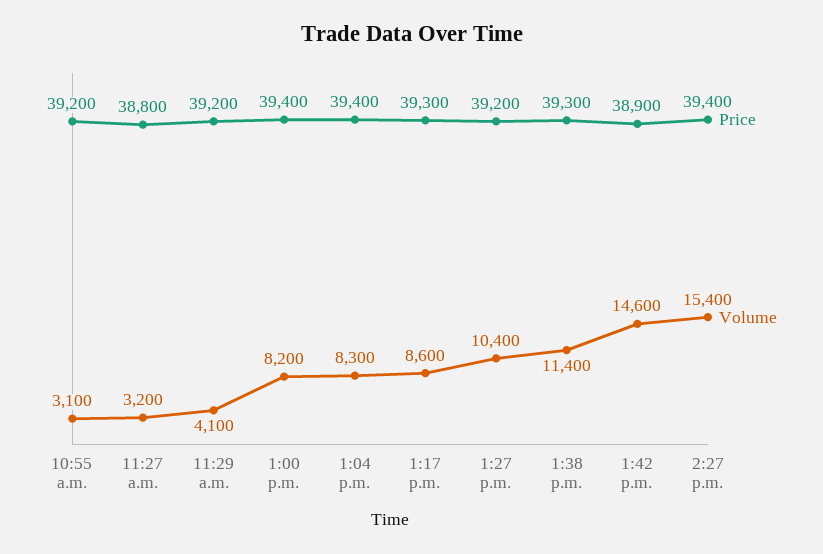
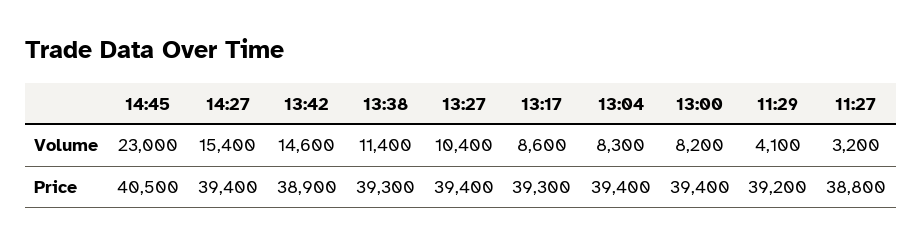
Price, 10:55 a.m.: 39200 -> none
Volume, 10:55 a.m.: 3100 -> none
Price, 1:27 p.m.: 39200 -> 39400
Volume, 14:45: none -> 23000
Price, 14:45: none -> 40500

